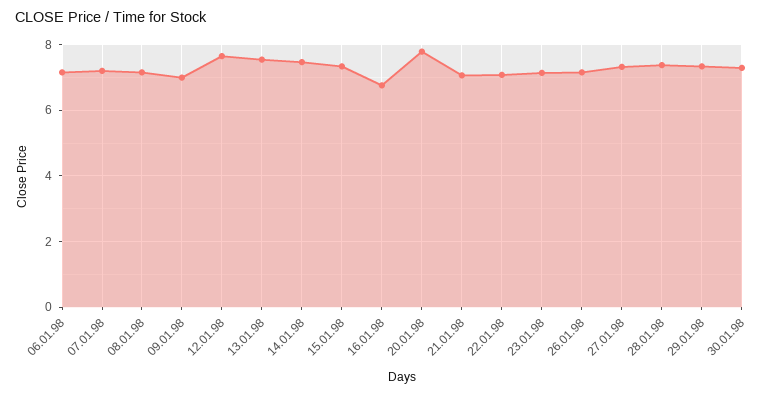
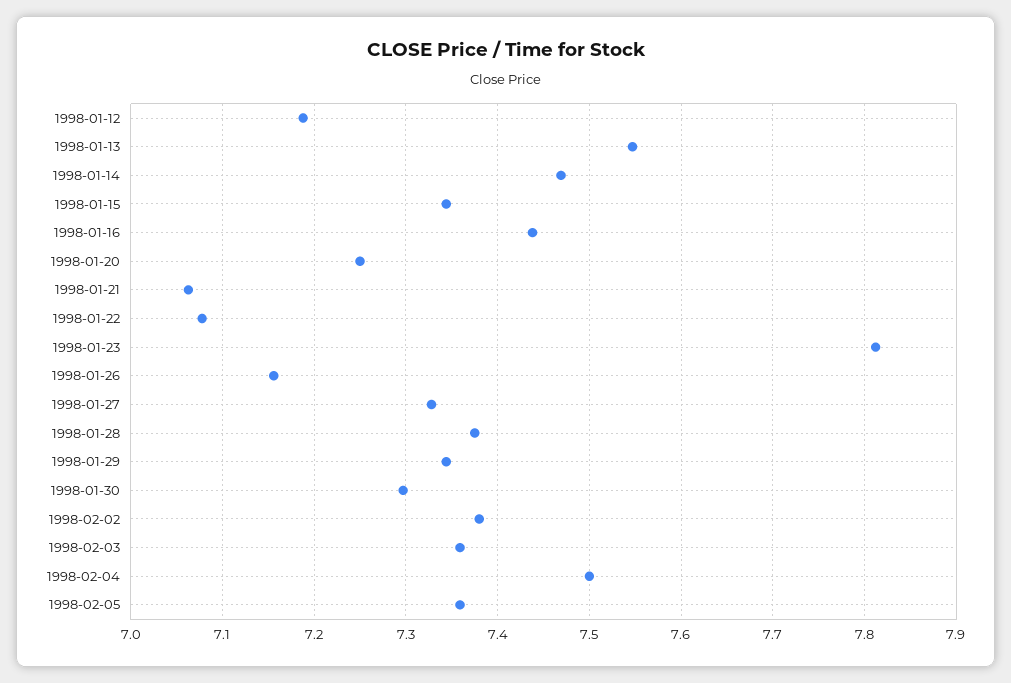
06.01.98: 7.2 -> none
07.01.98: 7.2 -> none
08.01.98: 7.2 -> none
09.01.98: 7 -> none
12.01.98: 7.6 -> 7.19
16.01.98: 6.8 -> 7.44
20.01.98: 7.8 -> 7.25
23.01.98: 7.2 -> 7.81
1998-02-02: none -> 7.38
1998-02-03: none -> 7.36
1998-02-04: none -> 7.5
1998-02-05: none -> 7.36

